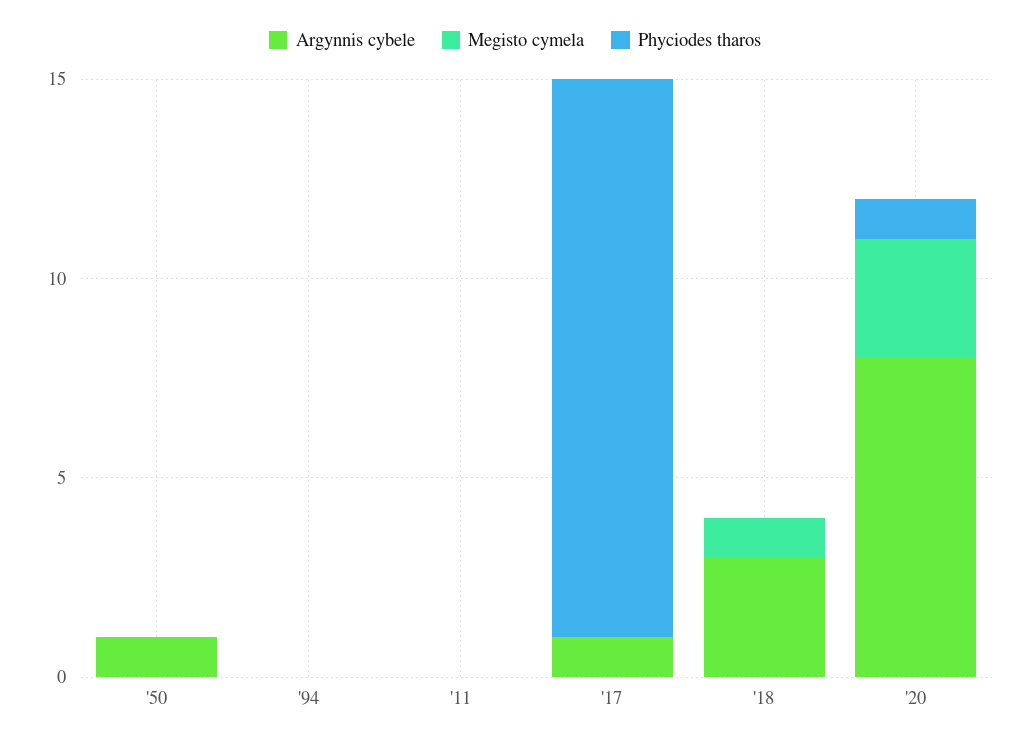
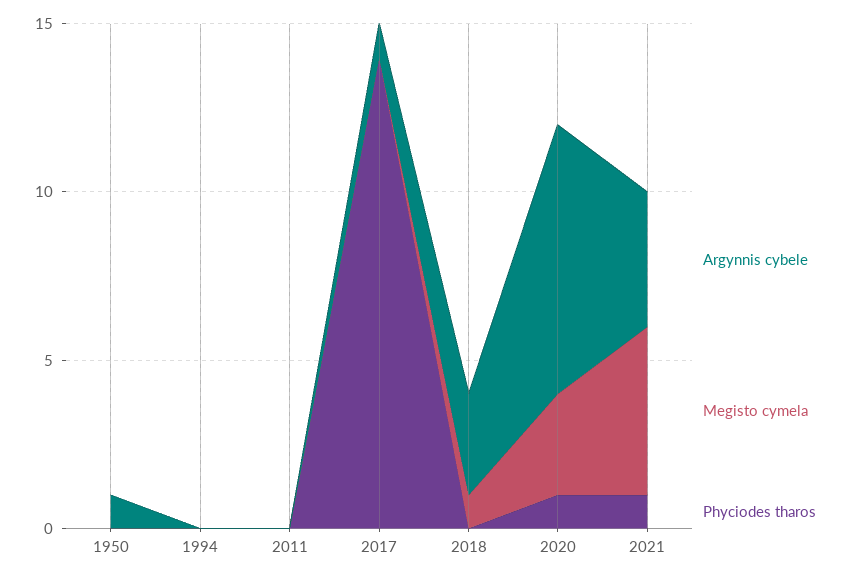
Argynnis cybele, 2021: none -> 4
Megisto cymela, 2021: none -> 5
Phyciodes tharos, 2021: none -> 1

